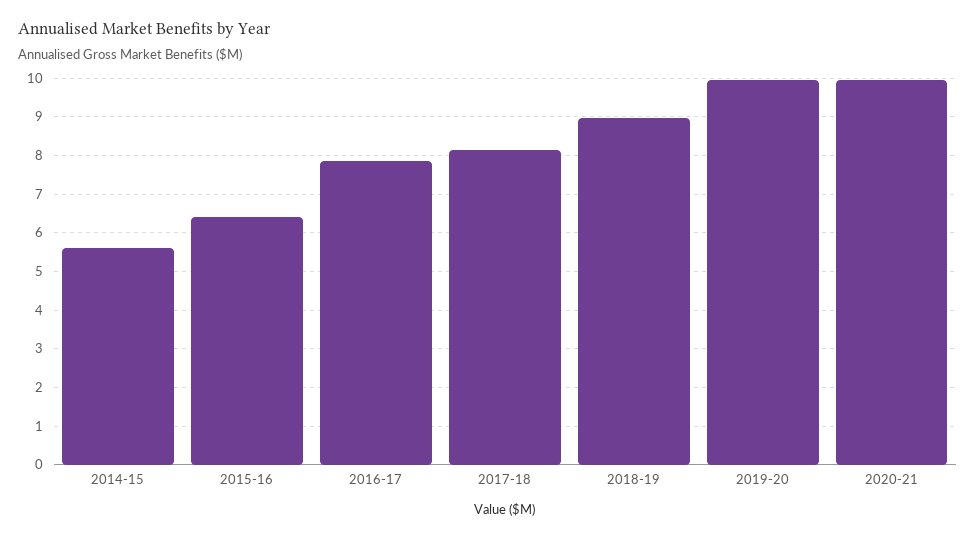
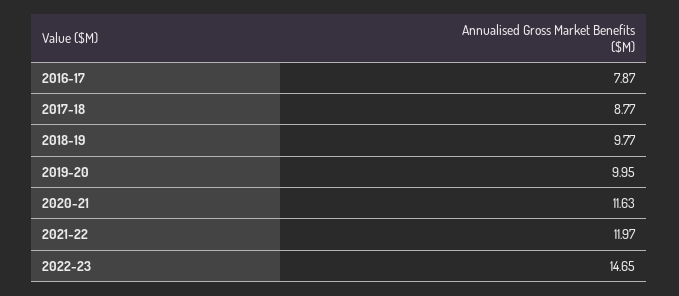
2014-15: 5.6 -> none
2015-16: 6.4 -> none
2017-18: 8.2 -> 8.77
2018-19: 9 -> 9.77
2020-21: 10 -> 11.63
2021-22: none -> 11.97
2022-23: none -> 14.65

